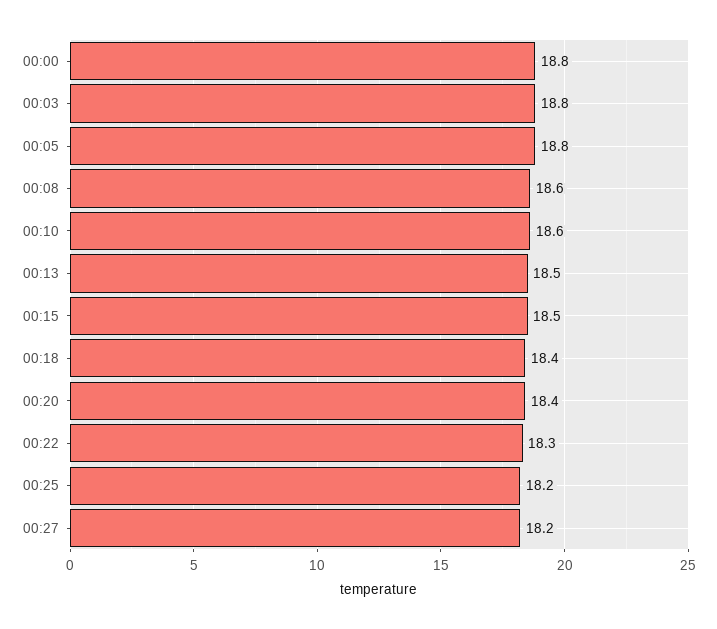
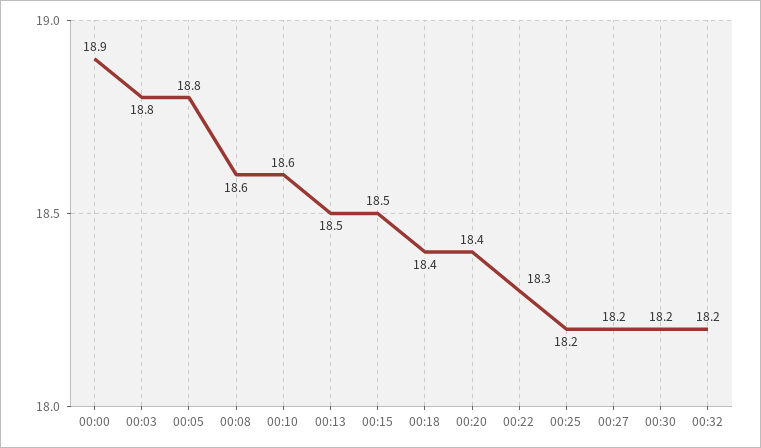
00:00: 18.8 -> 18.9
00:30: none -> 18.2
00:32: none -> 18.2

